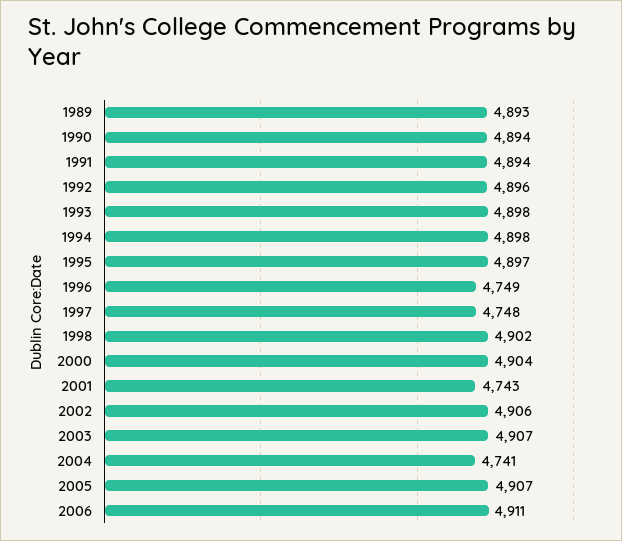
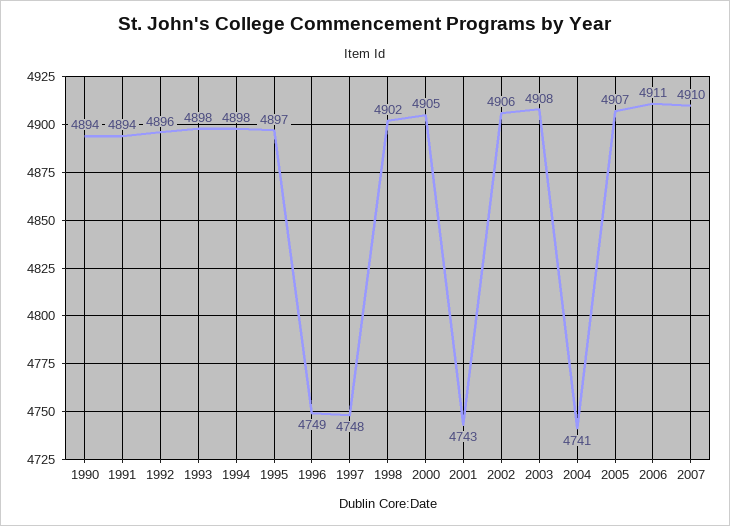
1989: 4893 -> none
2000: 4904 -> 4905
2003: 4907 -> 4908
2007: none -> 4910

